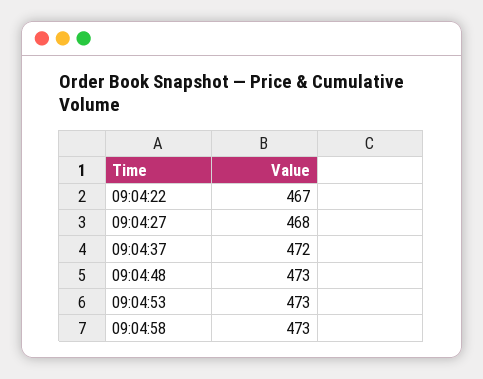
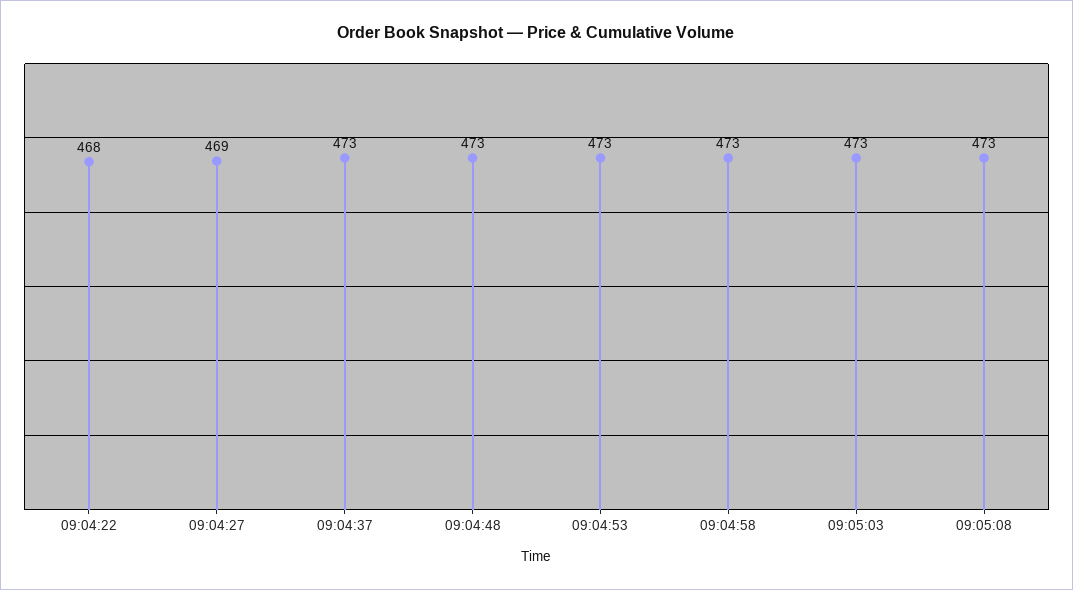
09:04:22: 467 -> 468
09:04:27: 468 -> 469
09:04:37: 472 -> 473
09:05:03: none -> 473
09:05:08: none -> 473

